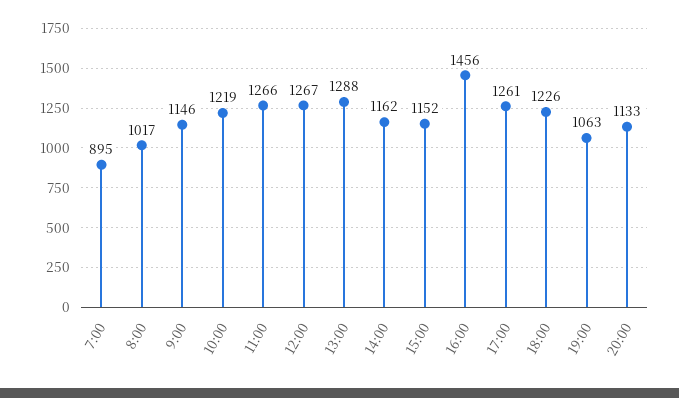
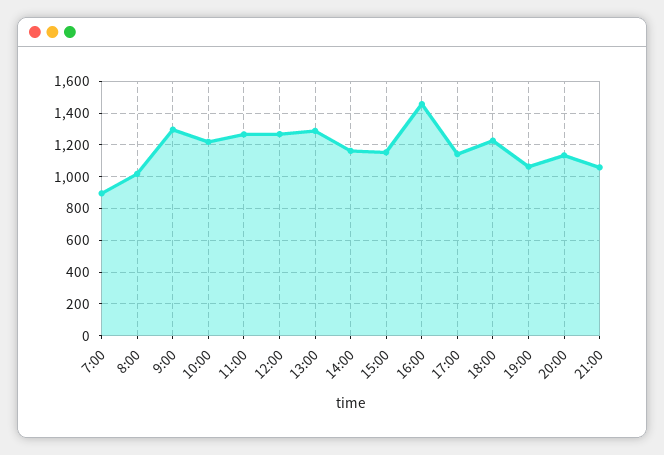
9:00: 1146 -> 1300
17:00: 1261 -> 1150
21:00: none -> 1050

